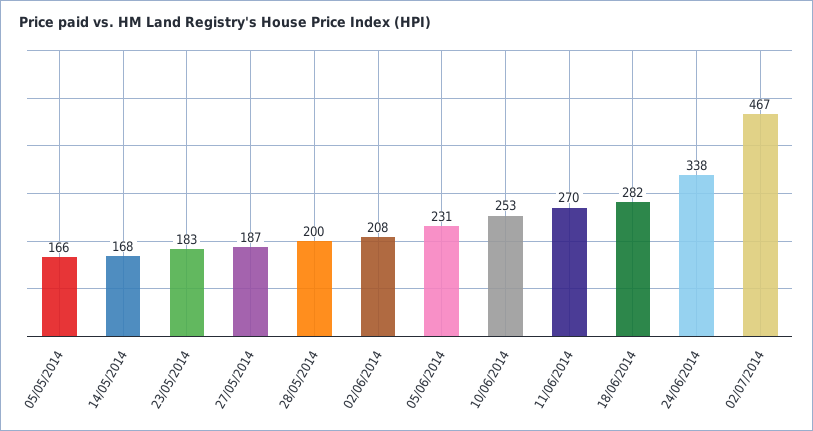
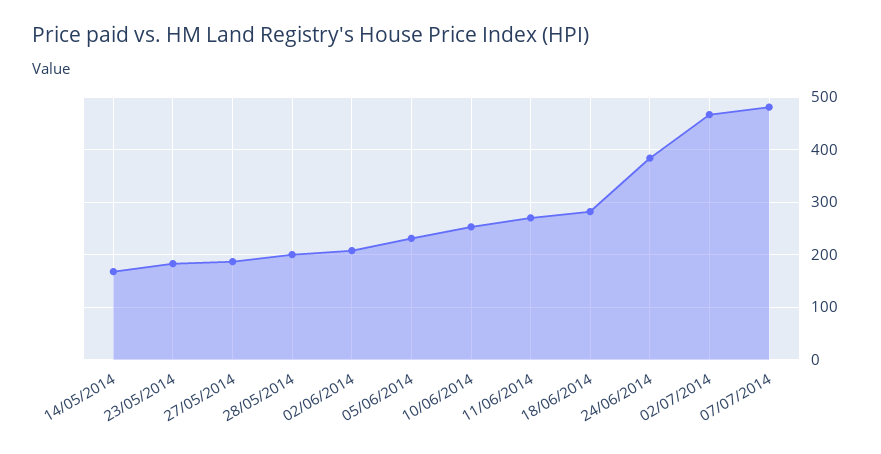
05/05/2014: 166 -> none
24/06/2014: 338 -> 380
07/07/2014: none -> 480

